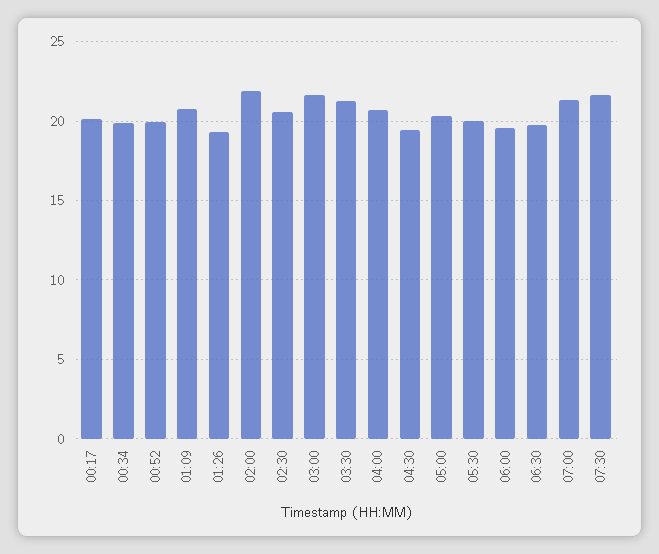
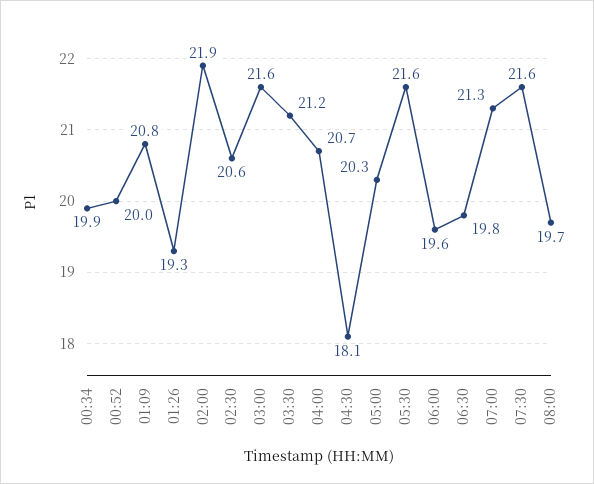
00:17: 20 -> none
04:30: 19.5 -> 18.1
05:30: 20 -> 21.6
08:00: none -> 19.7

